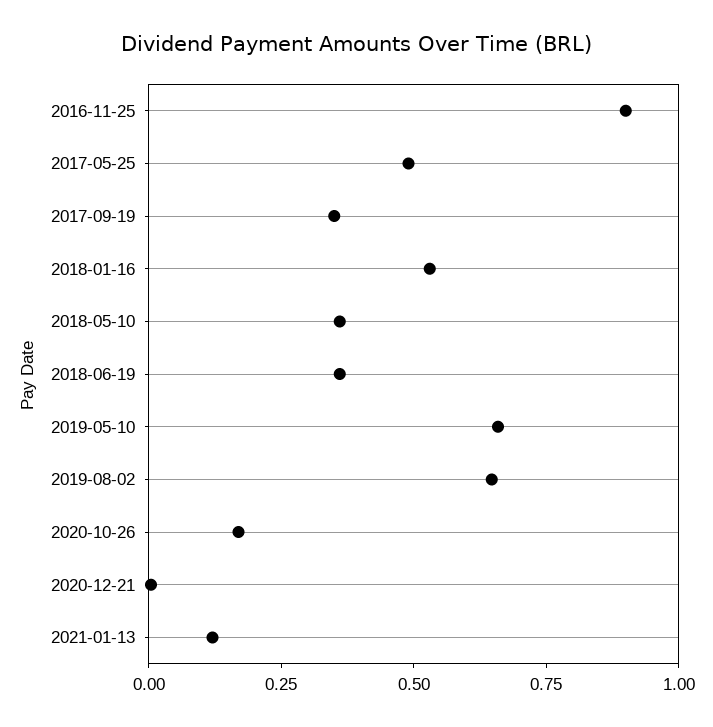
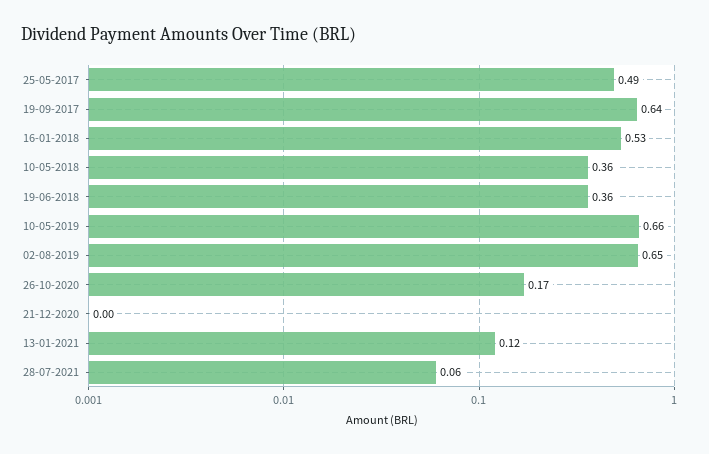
2016-11-25: 0.9 -> none
2017-09-19: 0.35 -> 0.64
28-07-2021: none -> 0.06

